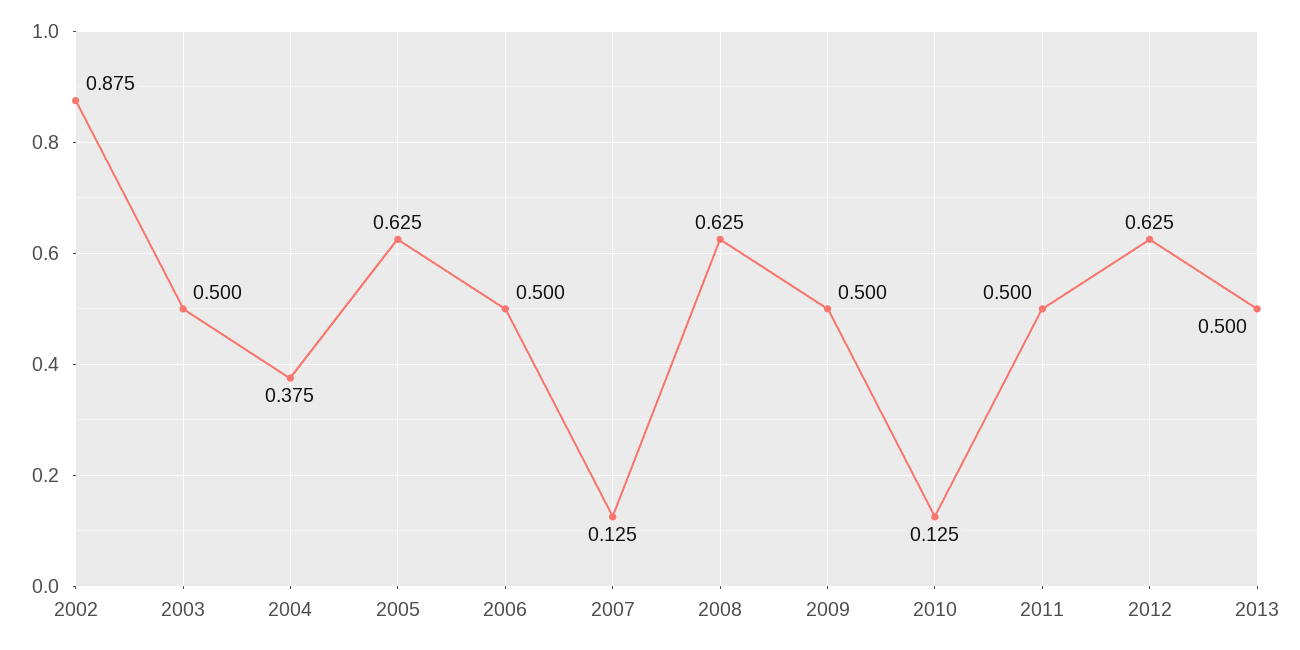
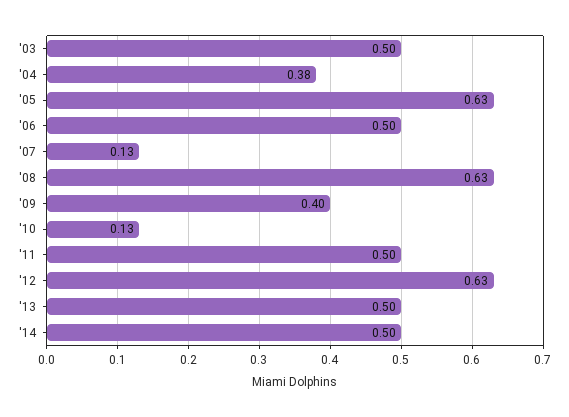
2002: 0.875 -> none
2009: 0.5 -> 0.4
'14: none -> 0.5

